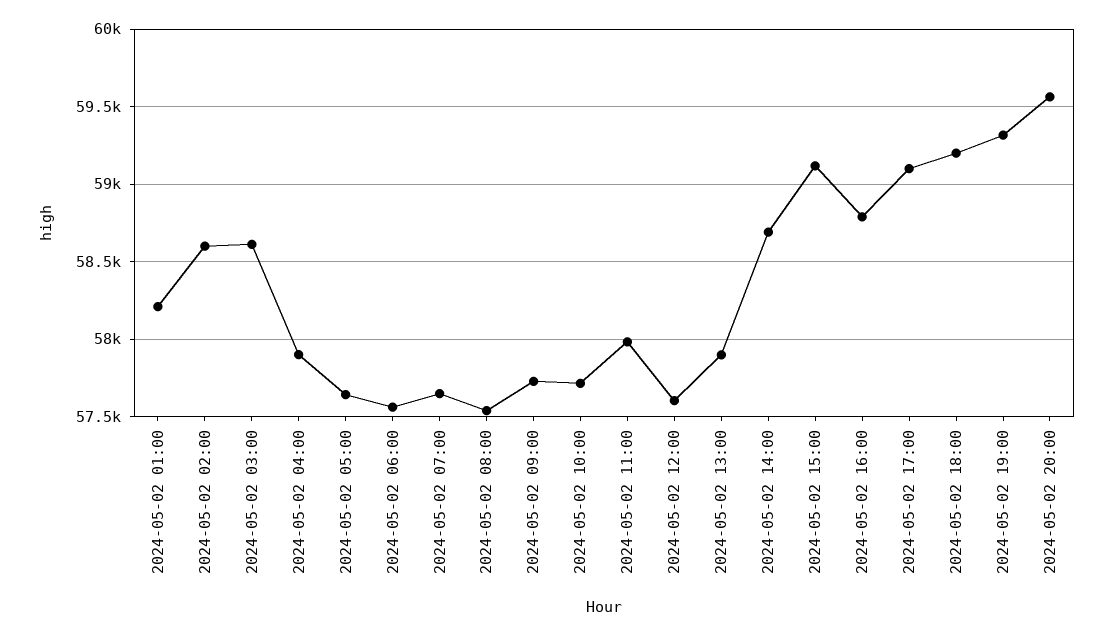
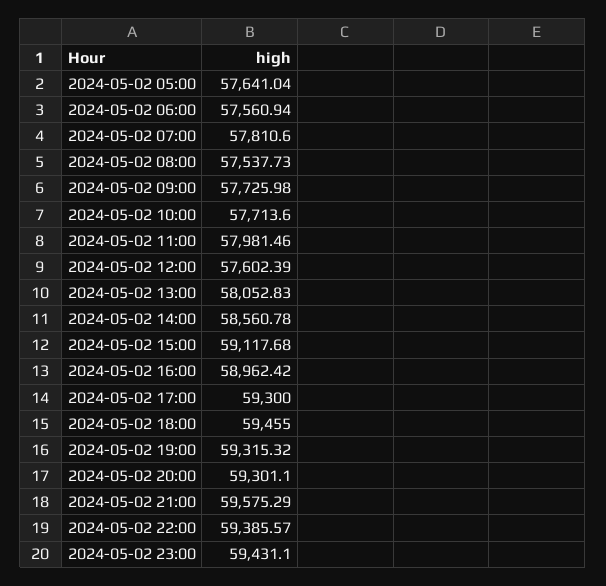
2024-05-02 01:00: 58200 -> none
2024-05-02 02:00: 58600 -> none
2024-05-02 03:00: 58600 -> none
2024-05-02 04:00: 57900 -> none
2024-05-02 07:00: 57650 -> 57810.6
2024-05-02 13:00: 57900 -> 58052.83
2024-05-02 14:00: 58700 -> 58560.78
2024-05-02 16:00: 58800 -> 58962.42
2024-05-02 17:00: 59100 -> 59300
2024-05-02 18:00: 59200 -> 59455
2024-05-02 20:00: 59550 -> 59301.1
2024-05-02 21:00: none -> 59575.29
2024-05-02 22:00: none -> 59385.57
2024-05-02 23:00: none -> 59431.1

